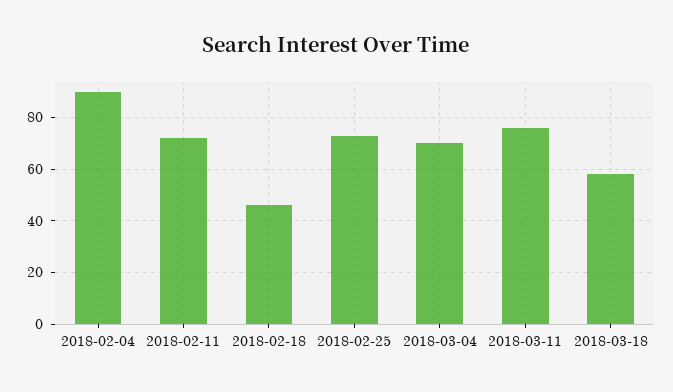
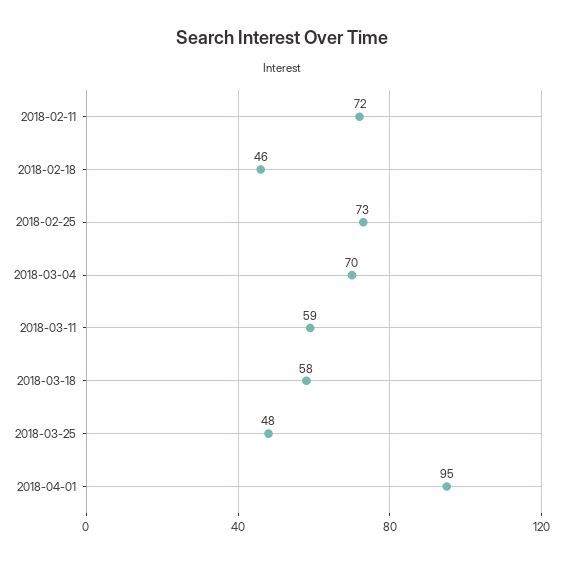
2018-02-04: 90 -> none
2018-03-11: 75 -> 59
2018-03-25: none -> 48
2018-04-01: none -> 95

